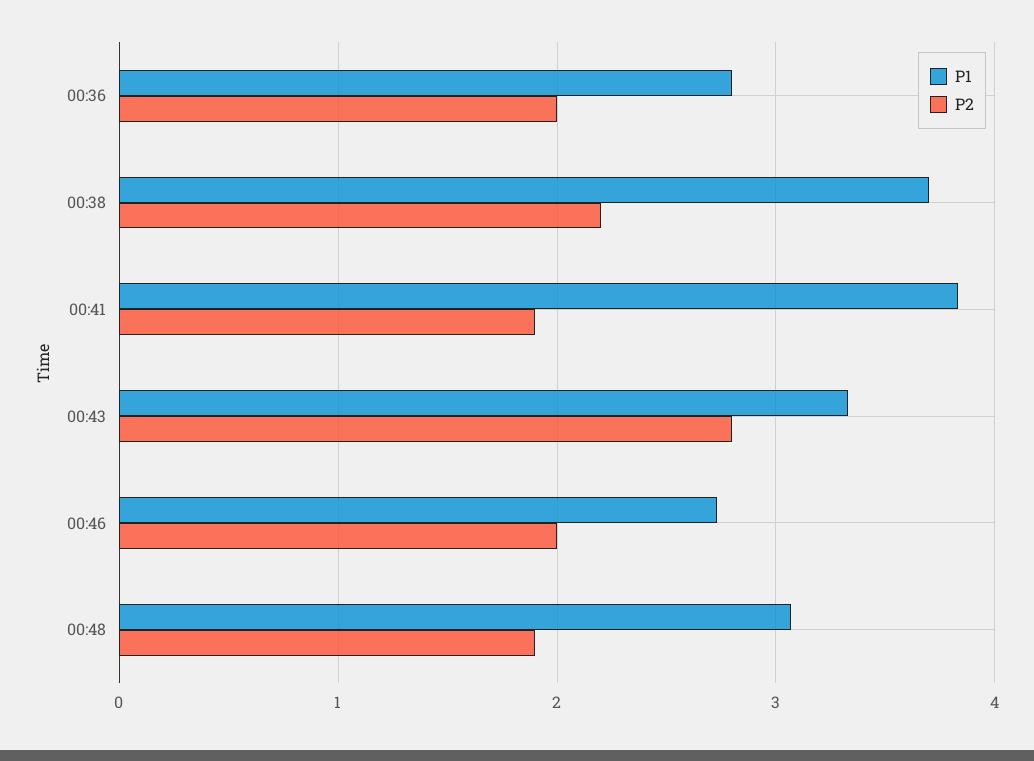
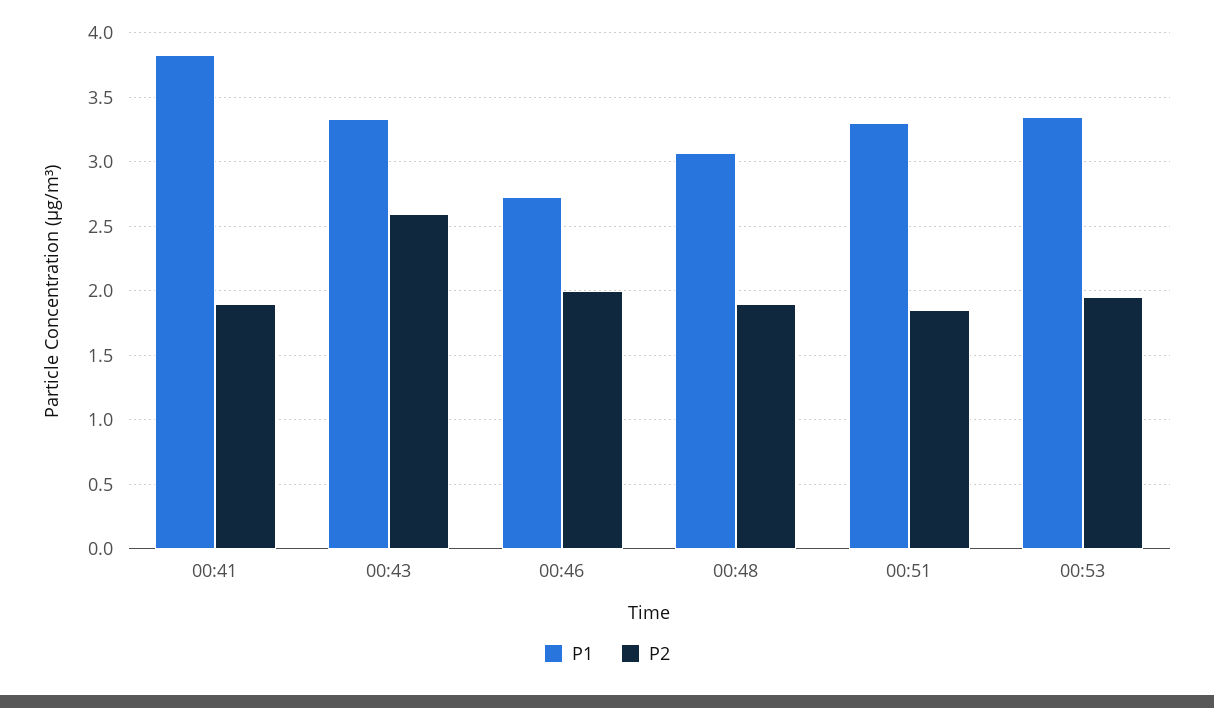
P1, 00:36: 2.8 -> none
P2, 00:36: 2 -> none
P1, 00:38: 3.7 -> none
P2, 00:38: 2.2 -> none
P2, 00:43: 2.8 -> 2.6
P1, 00:51: none -> 3.3
P2, 00:51: none -> 1.85
P1, 00:53: none -> 3.35
P2, 00:53: none -> 1.95

